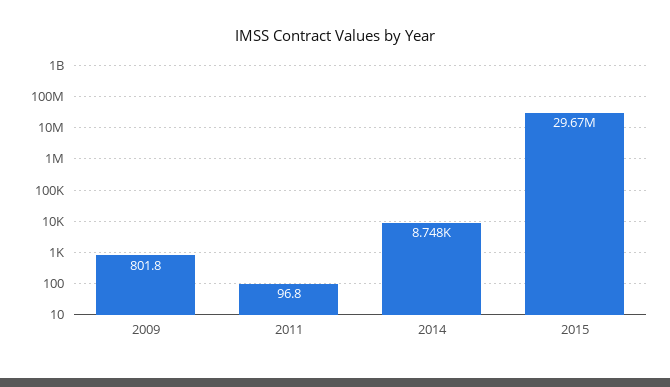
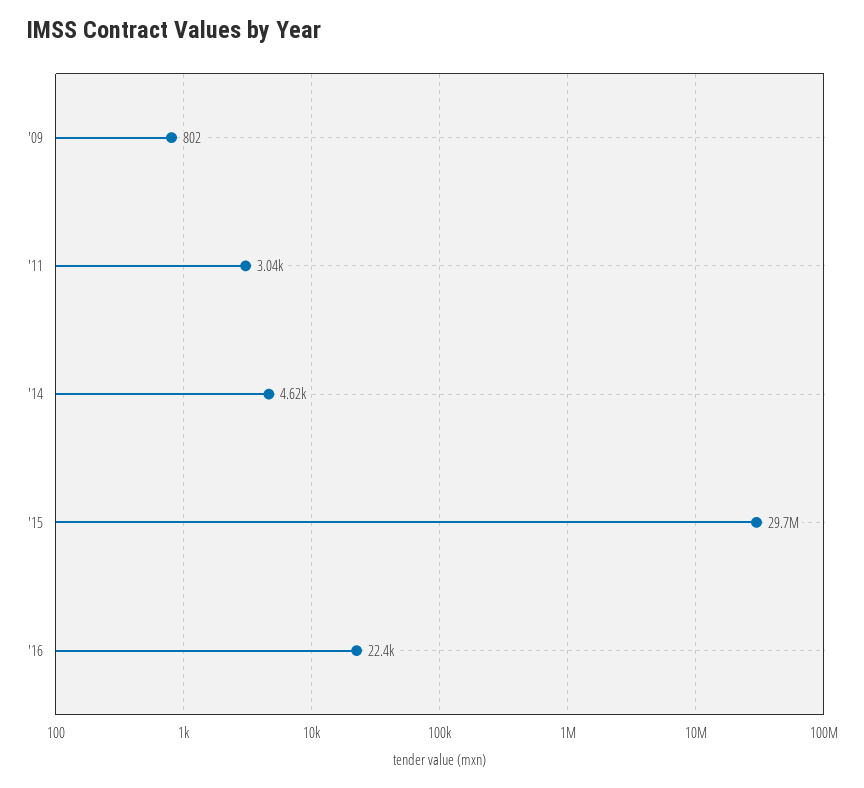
2011: 96.8 -> 3040
2014: 8748 -> 4620
'16: none -> 22400

